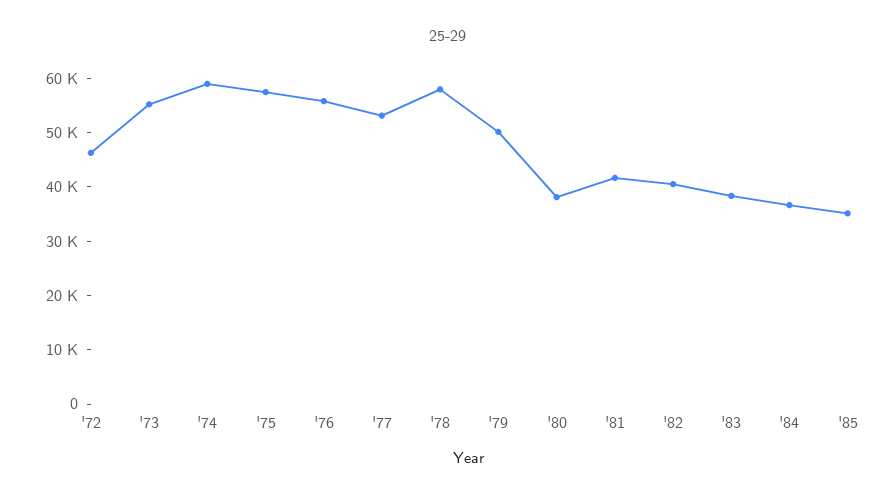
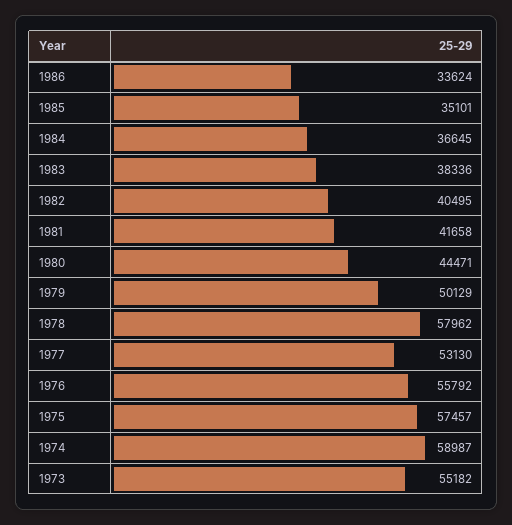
'72: 46000 -> none
'80: 38000 -> 44471
1986: none -> 33624

